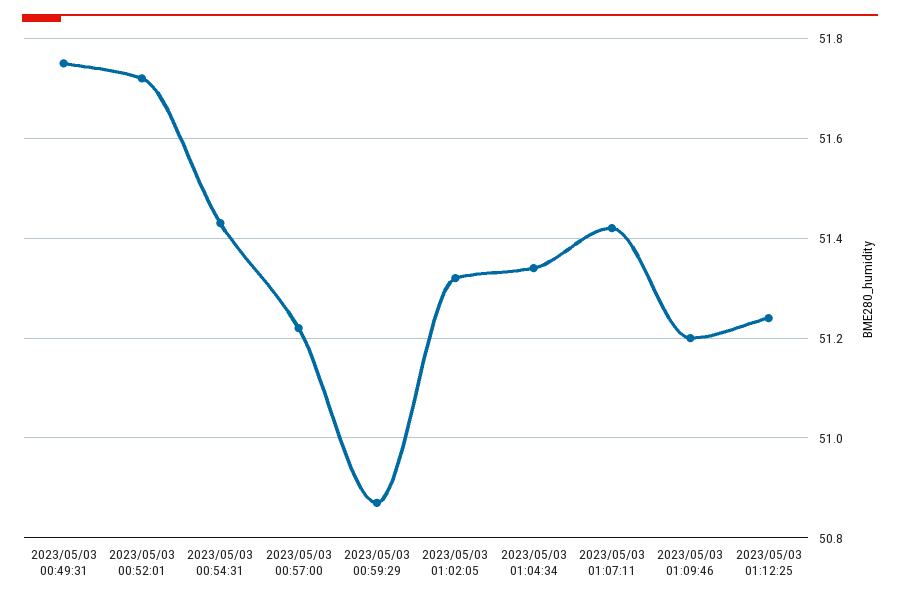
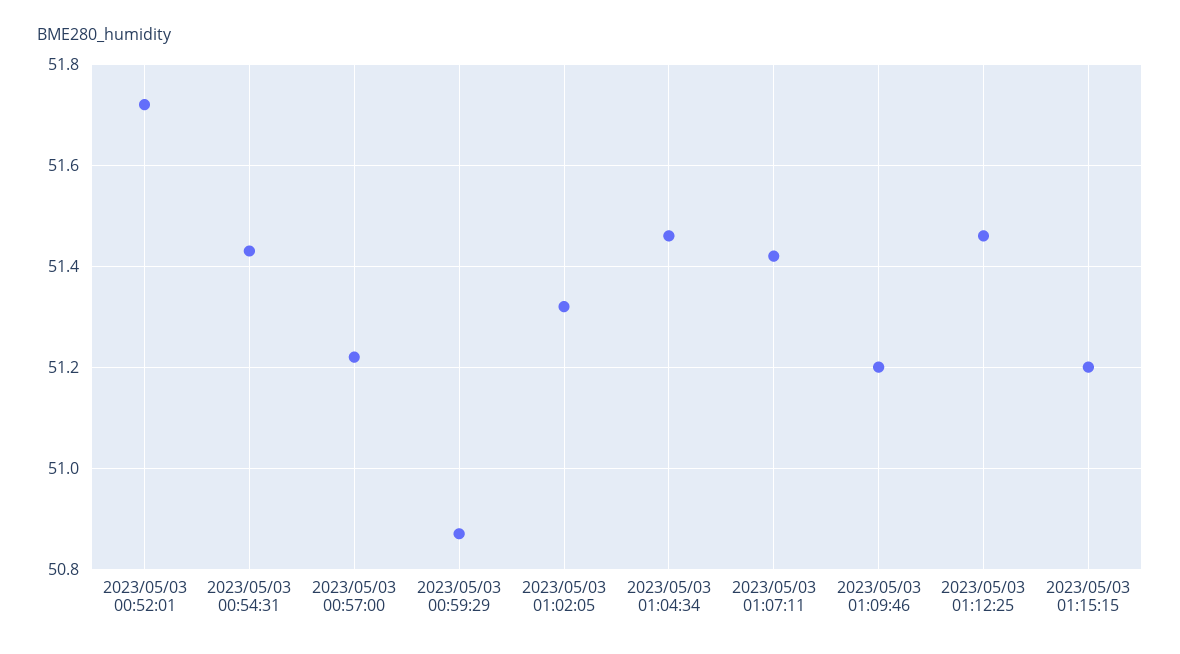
2023/05/03 00:49:31: 51.75 -> none
2023/05/03 01:04:34: 51.35 -> 51.45
2023/05/03 01:12:25: 51.25 -> 51.45
2023/05/03 01:15:15: none -> 51.2

